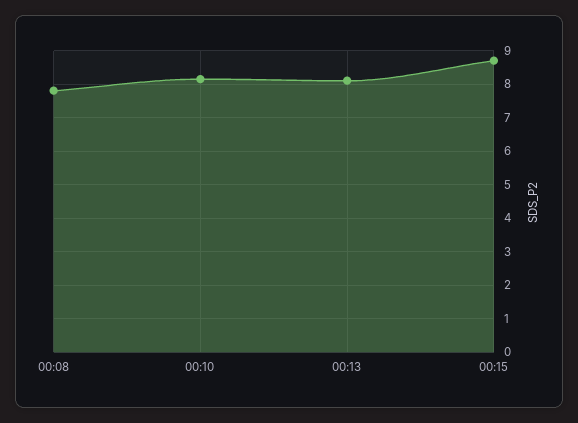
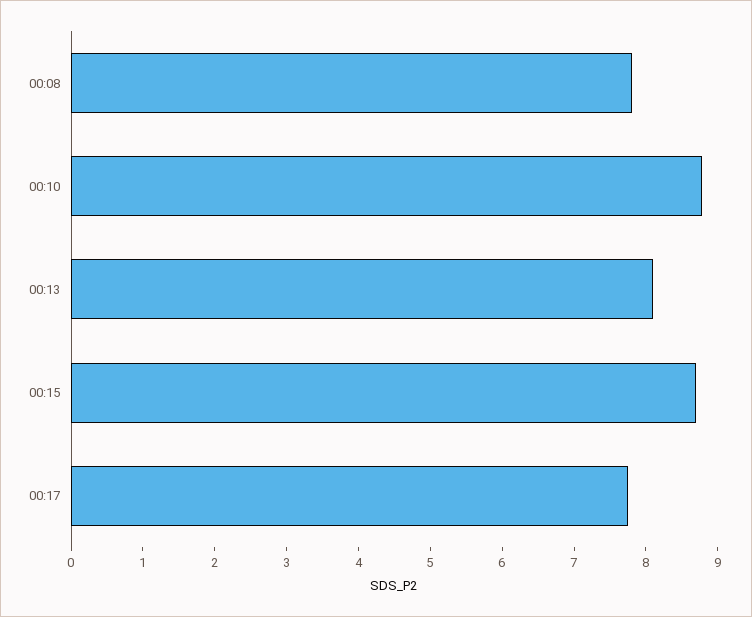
00:10: 8.2 -> 8.8
00:17: none -> 7.8

